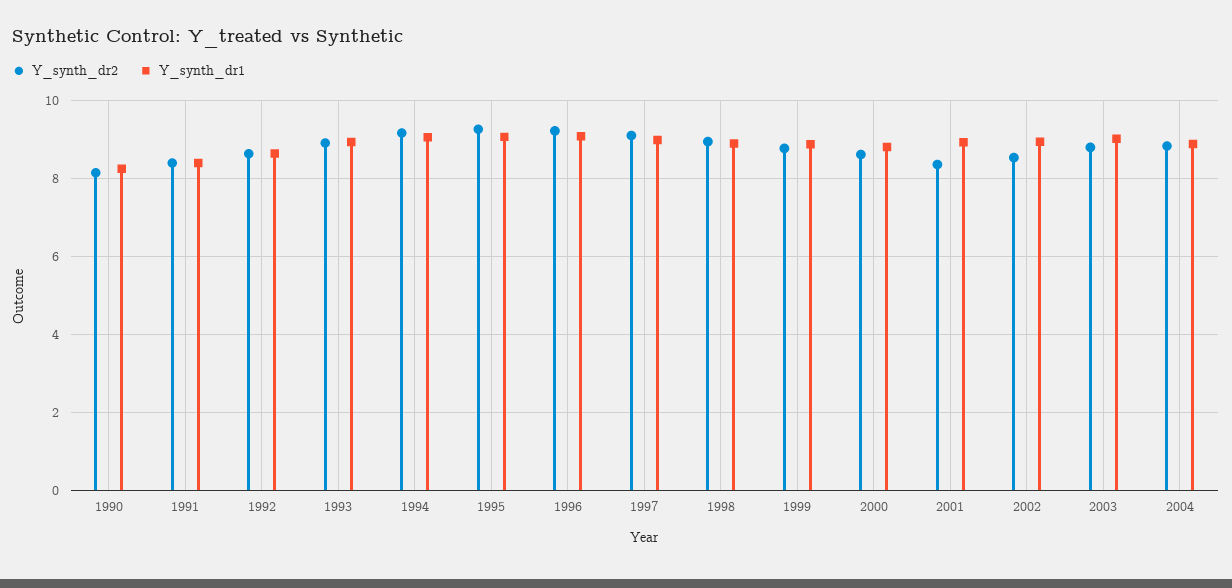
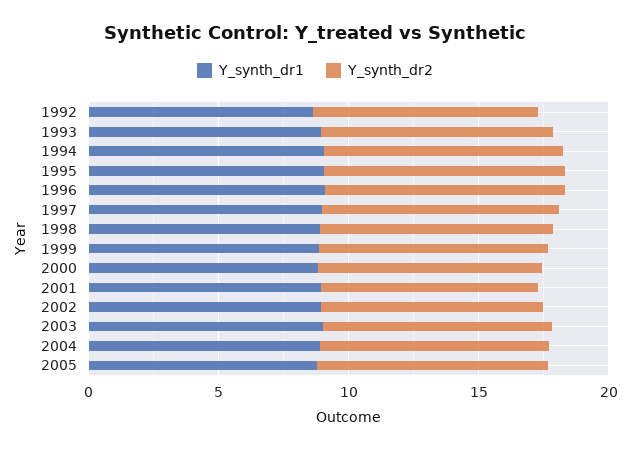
Y_synth_dr2, 1990: 8.2 -> none
Y_synth_dr1, 1990: 8.2 -> none
Y_synth_dr2, 1991: 8.4 -> none
Y_synth_dr1, 1991: 8.4 -> none
Y_synth_dr1, 2005: none -> 9
Y_synth_dr2, 2005: none -> 9

